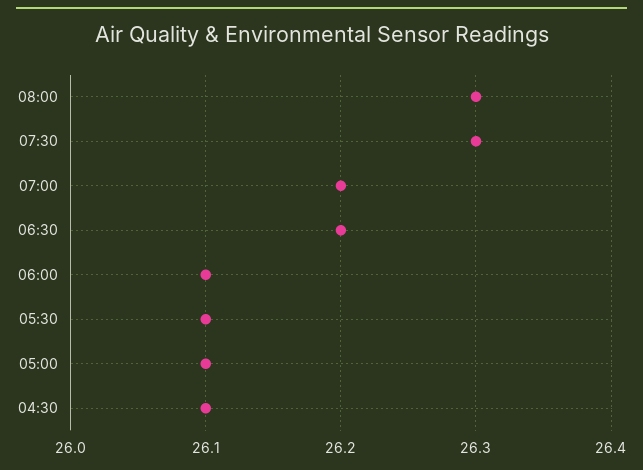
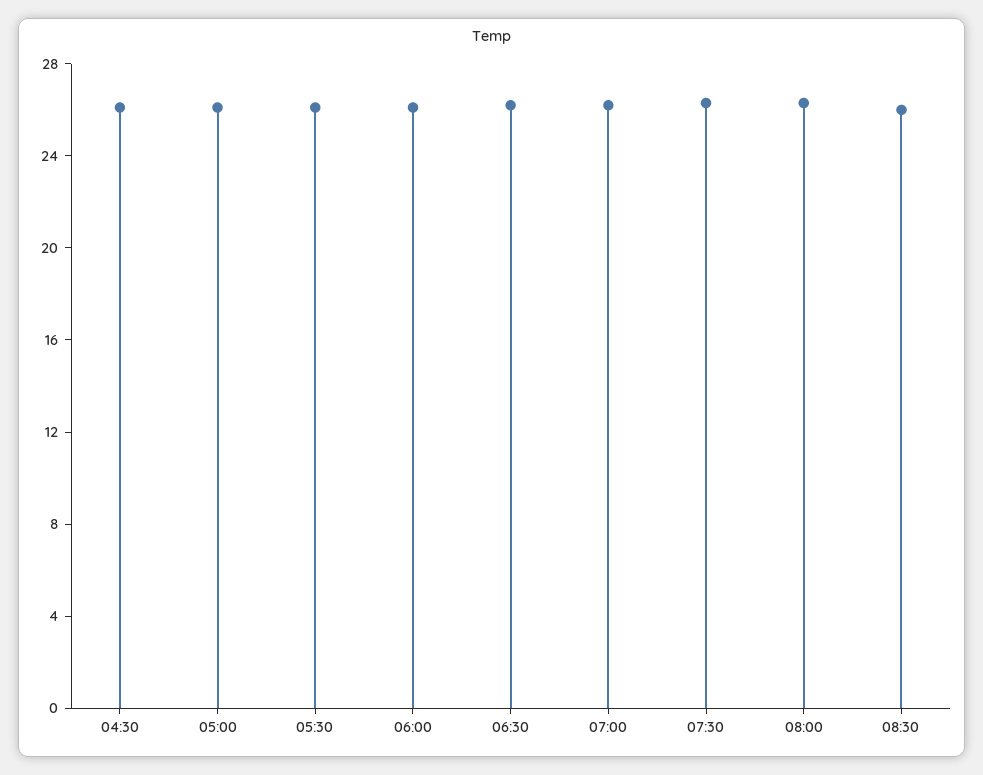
08:30: none -> 26

